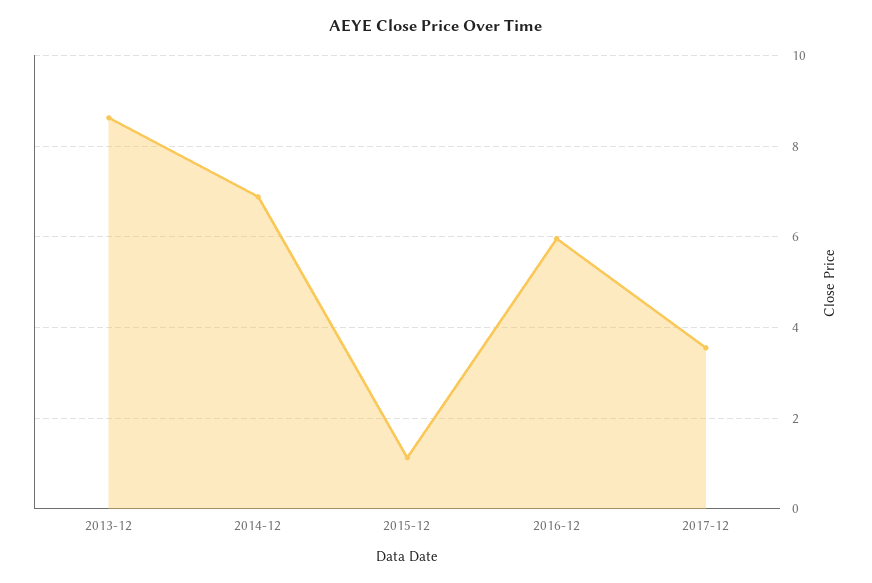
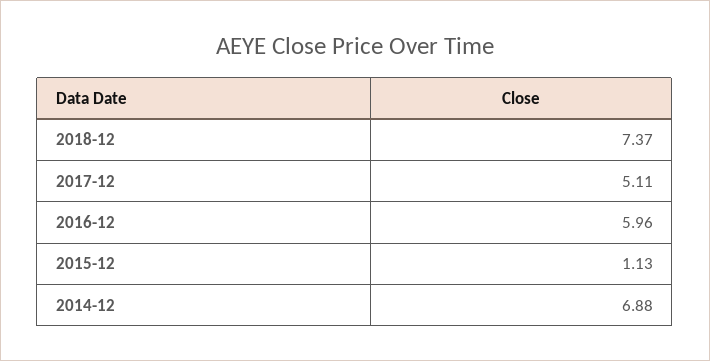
2013-12: 8.6 -> none
2017-12: 3.6 -> 5.11
2018-12: none -> 7.37

